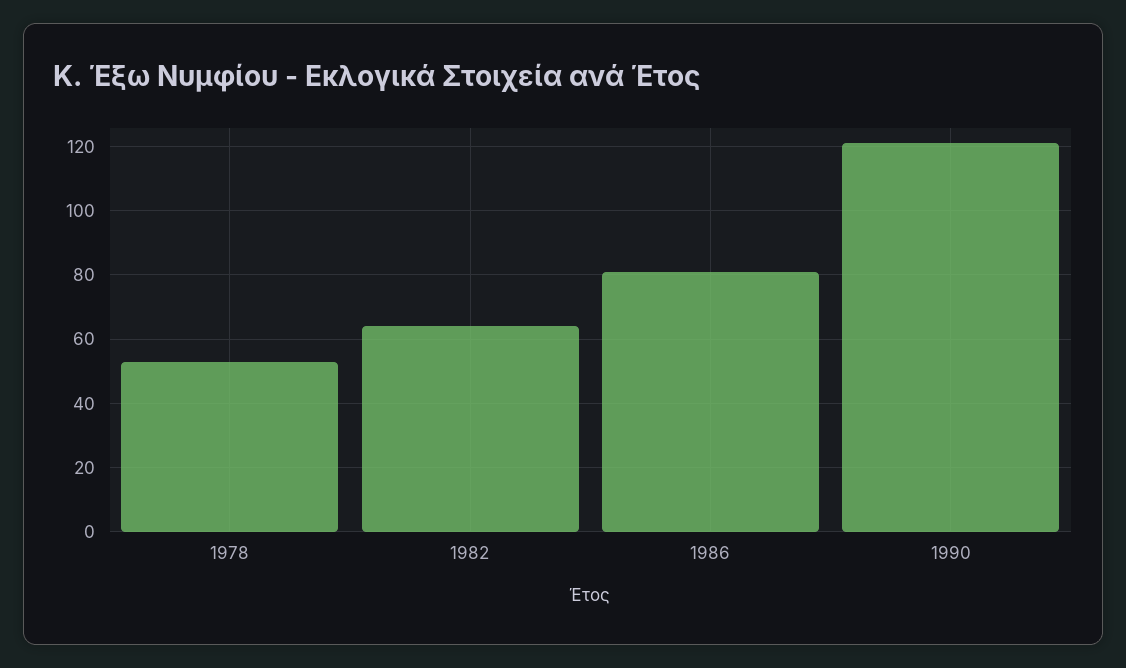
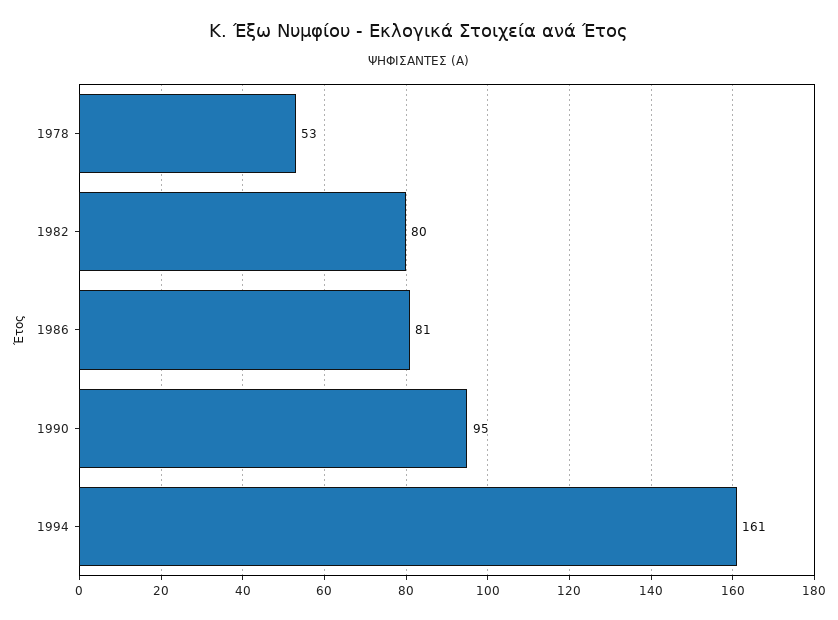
1982: 65 -> 80
1990: 120 -> 95
1994: none -> 161

